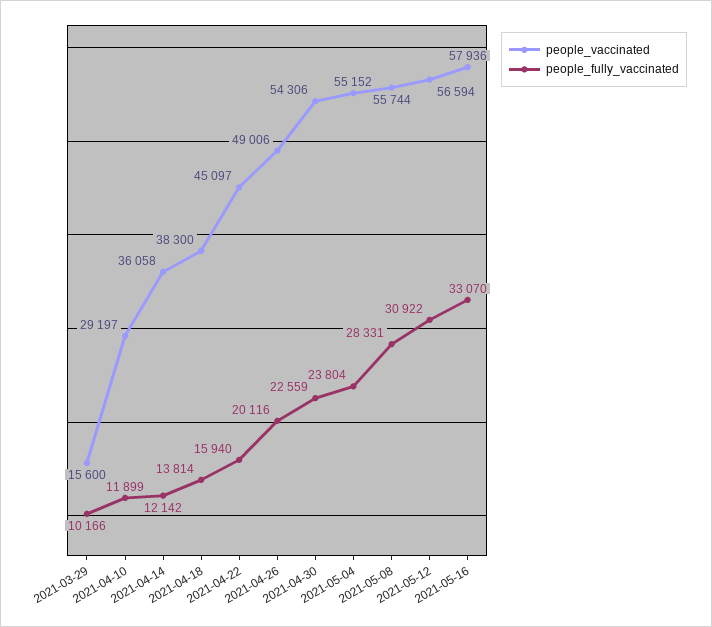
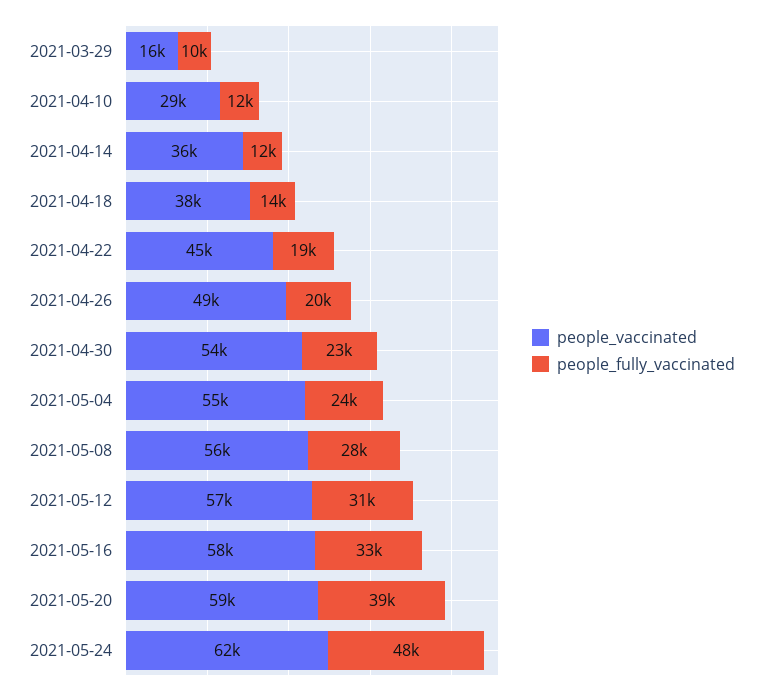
people_fully_vaccinated, 2021-04-22: 15940 -> 19000
people_vaccinated, 2021-05-20: none -> 59000
people_fully_vaccinated, 2021-05-20: none -> 39000
people_vaccinated, 2021-05-24: none -> 62000
people_fully_vaccinated, 2021-05-24: none -> 48000

